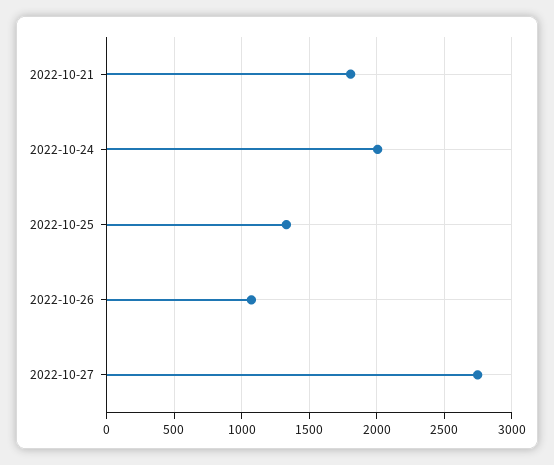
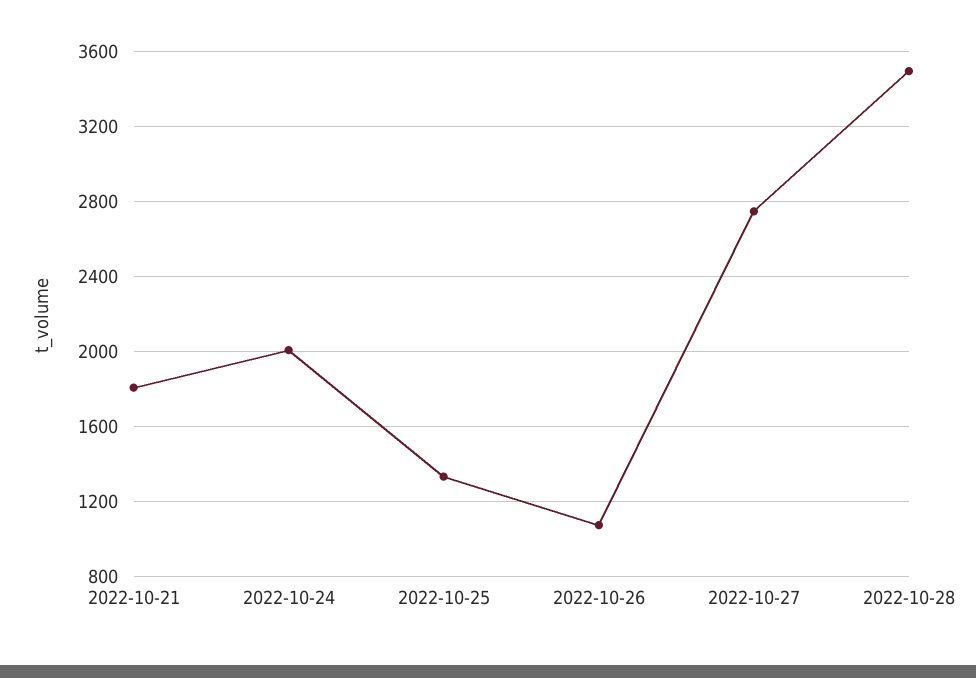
2022-10-28: none -> 3500

